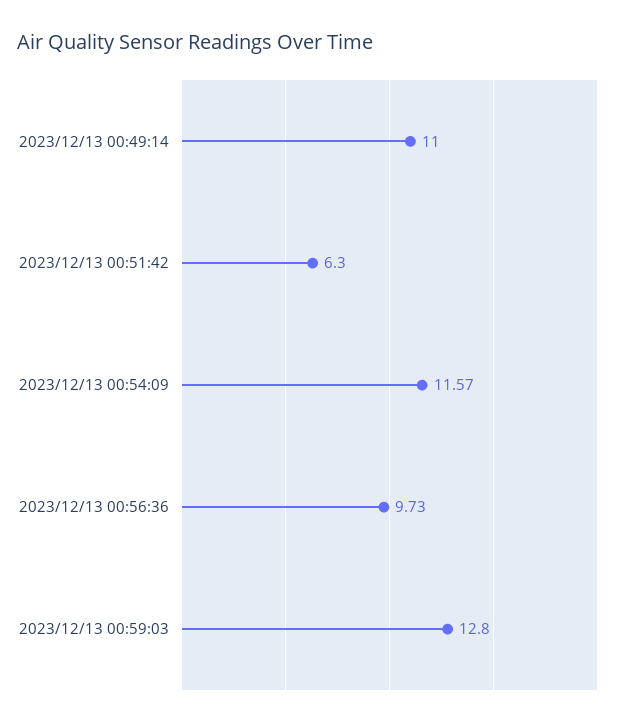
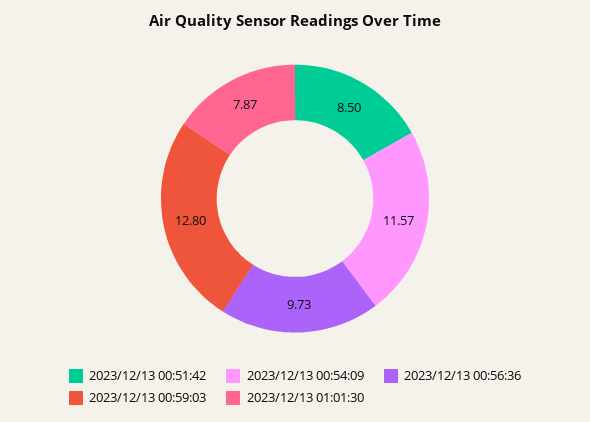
2023/12/13 00:49:14: 11 -> none
2023/12/13 00:51:42: 6.3 -> 8.5
2023/12/13 01:01:30: none -> 7.87

